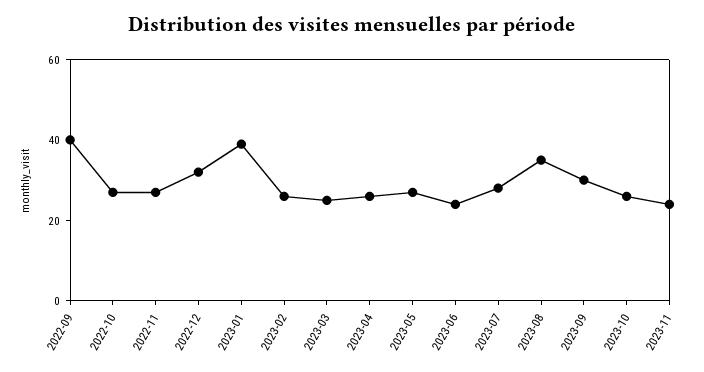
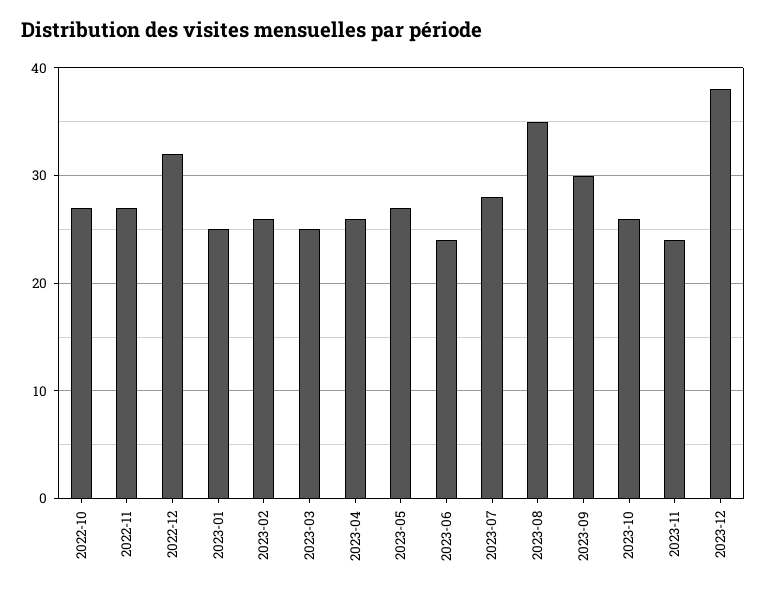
2022-09: 40 -> none
2023-01: 40 -> 25
2023-12: none -> 38

